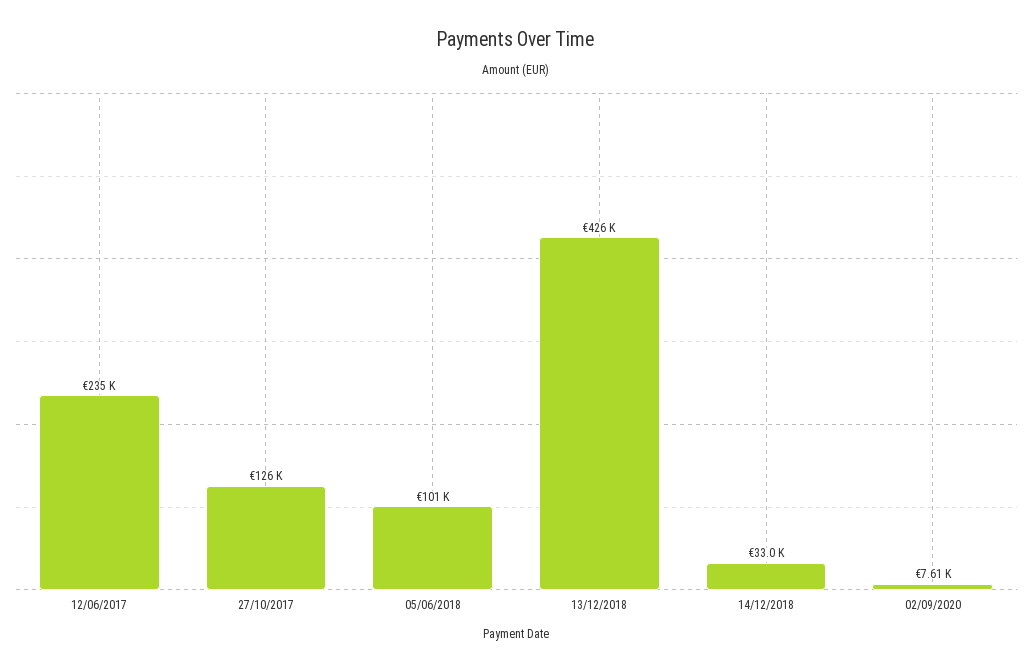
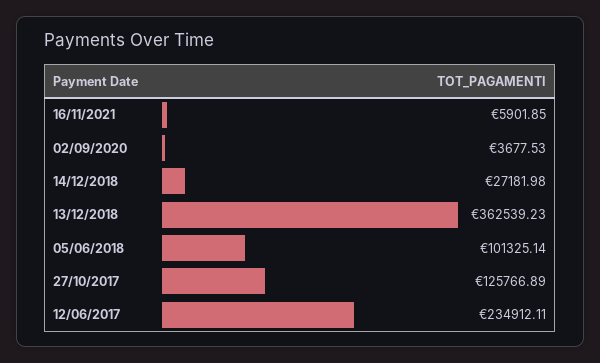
13/12/2018: 426000 -> 362539.23
14/12/2018: 33000 -> 27181.98
02/09/2020: 7610 -> 3677.53
16/11/2021: none -> 5901.85

